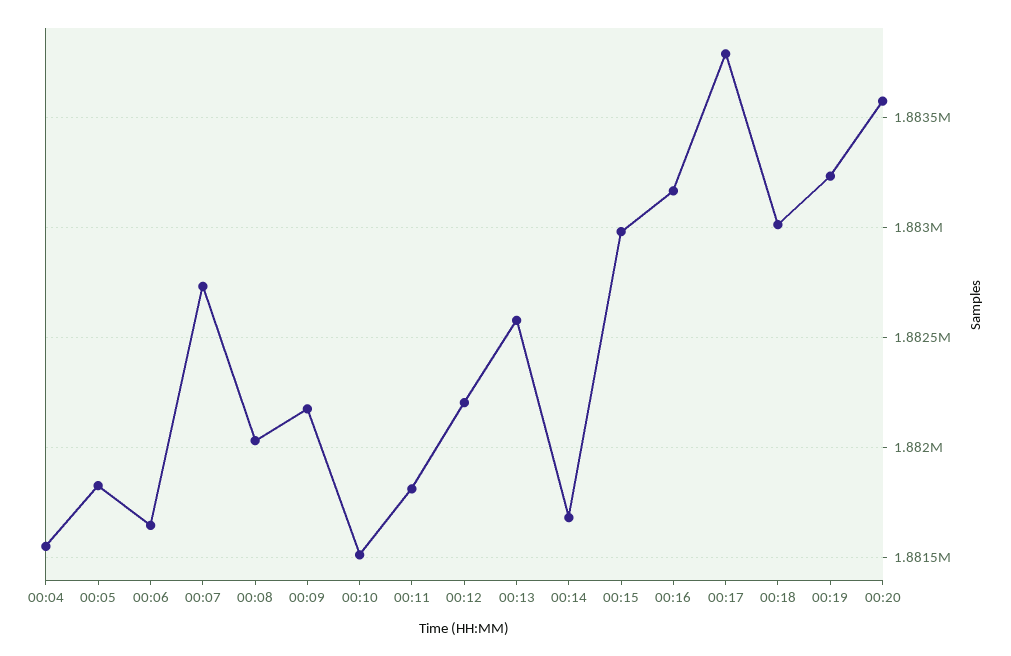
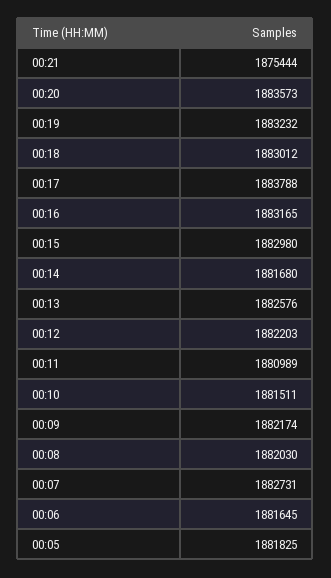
00:04: 1881550 -> none
00:11: 1881800 -> 1880989
00:21: none -> 1875444

